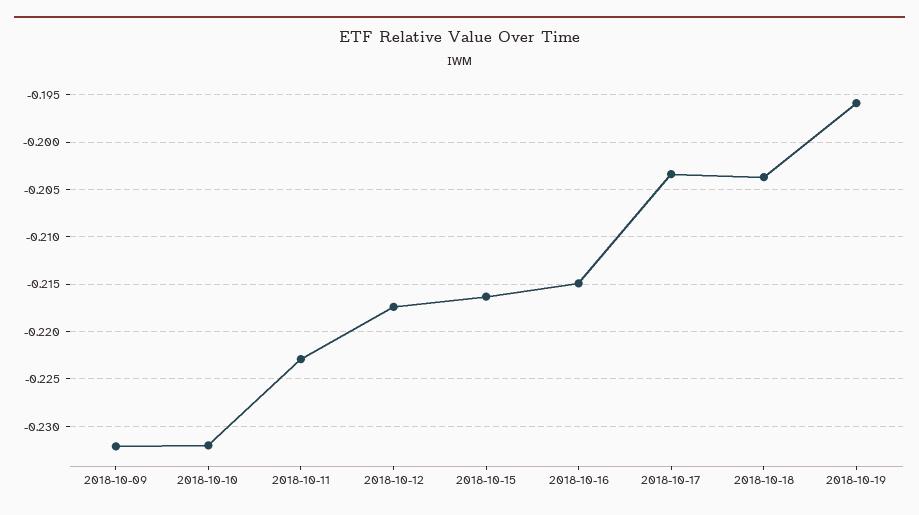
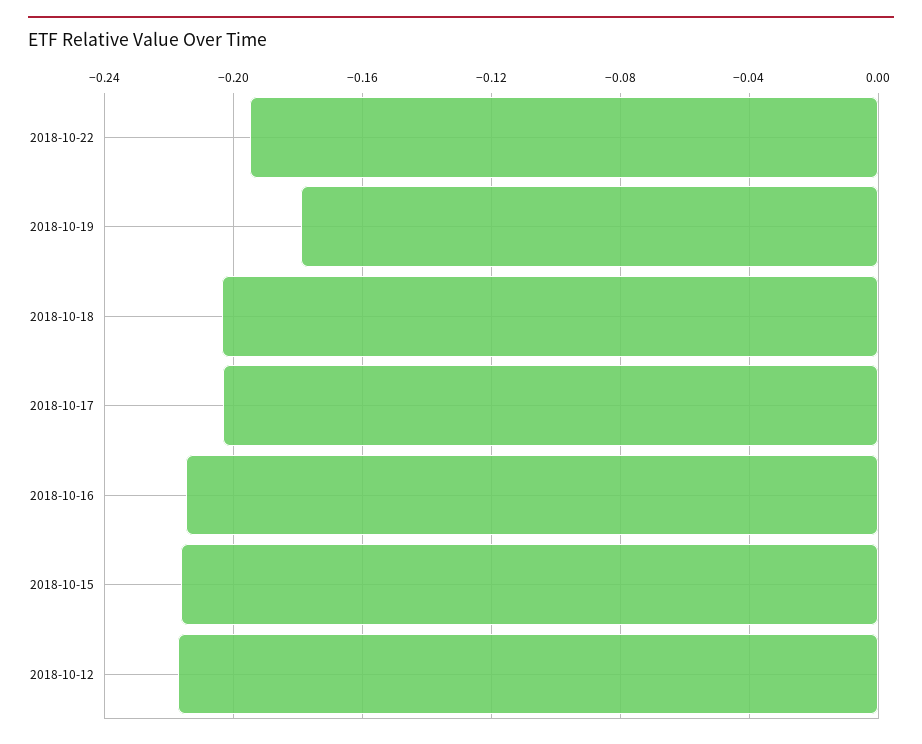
2018-10-09: -0.232 -> none
2018-10-10: -0.232 -> none
2018-10-11: -0.223 -> none
2018-10-19: -0.196 -> -0.18
2018-10-22: none -> -0.195

